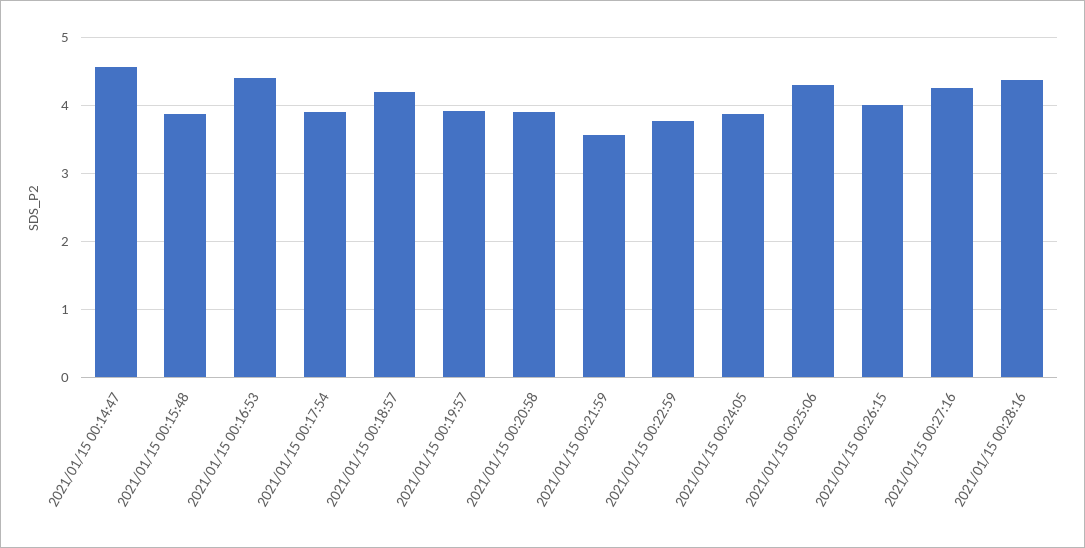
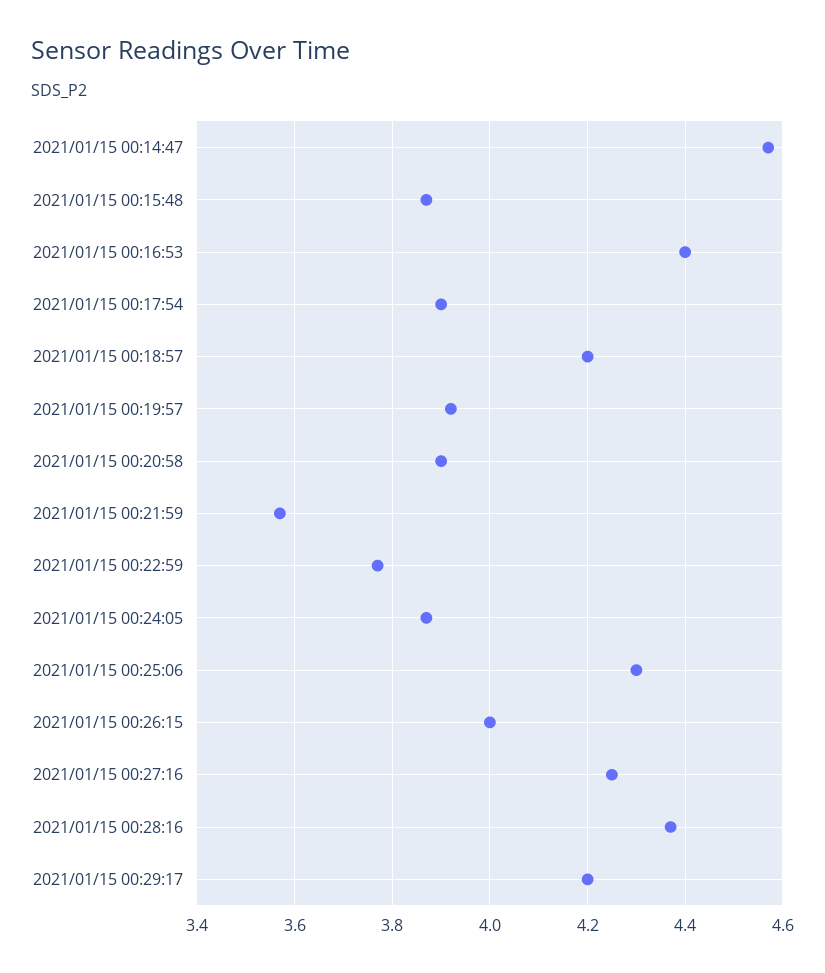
2021/01/15 00:29:17: none -> 4.2

